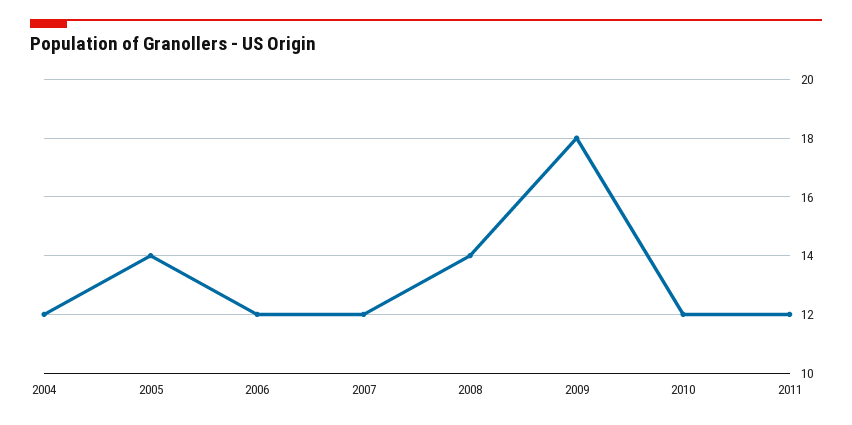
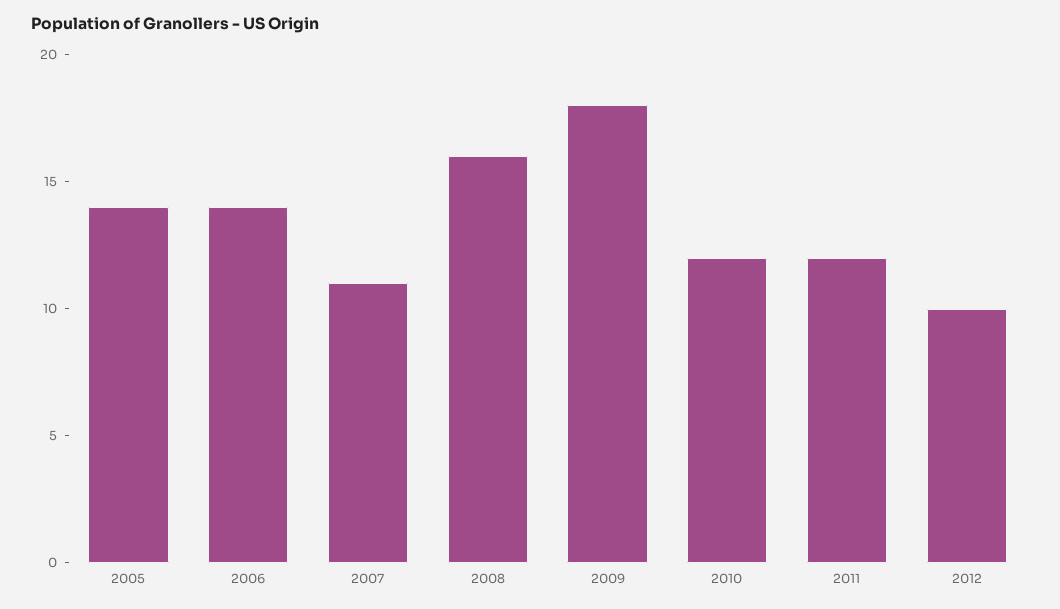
2004: 12 -> none
2006: 12 -> 14
2007: 12 -> 11
2008: 14 -> 16
2012: none -> 10

